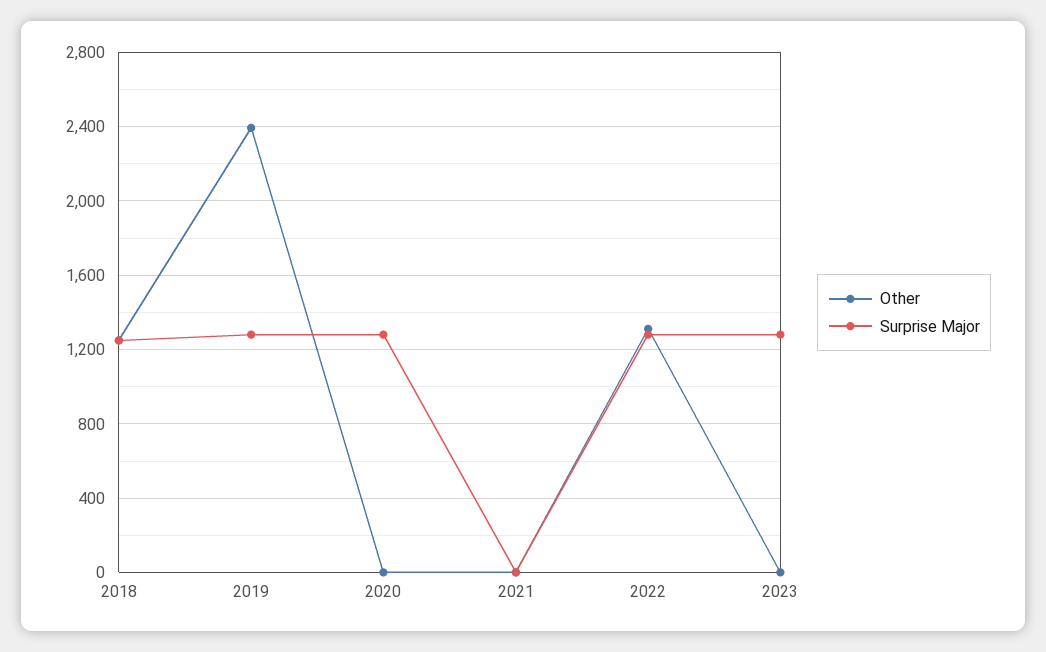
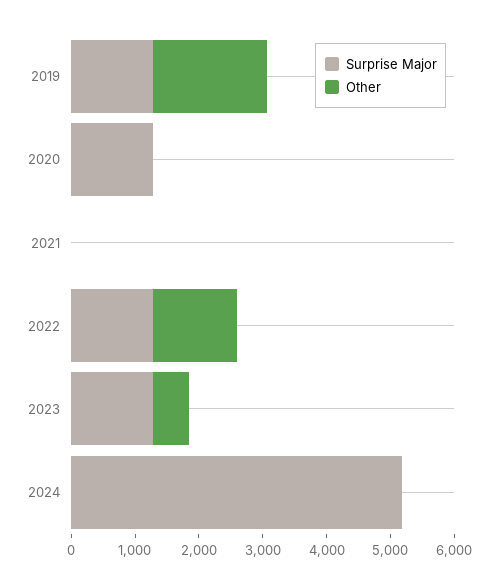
Other, 2018: 1250 -> none
Surprise Major, 2018: 1250 -> none
Other, 2019: 2400 -> 1800
Other, 2023: 0 -> 600
Surprise Major, 2024: none -> 5200
Other, 2024: none -> 0

